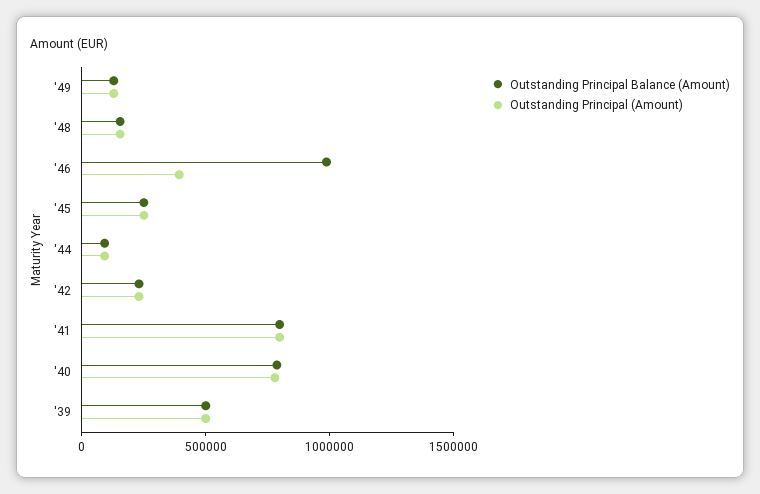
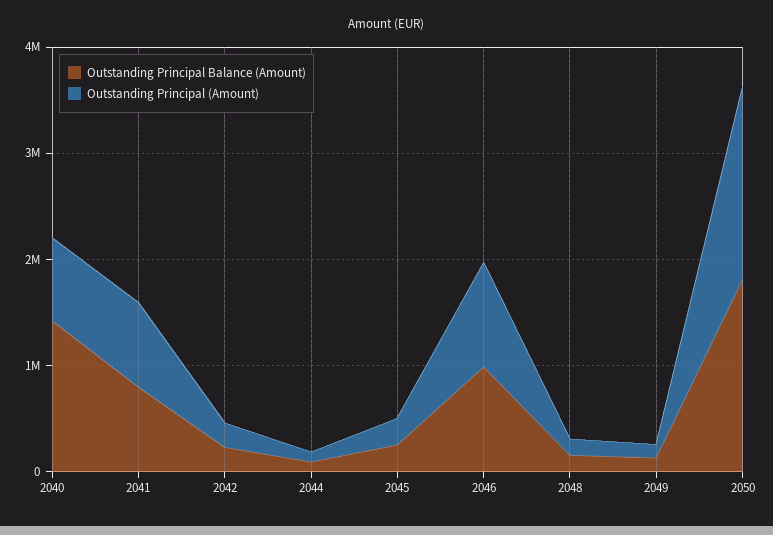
Outstanding Principal (Amount), '46: 400000 -> 1000000
Outstanding Principal Balance (Amount), '40: 800000 -> 1400000
Outstanding Principal Balance (Amount), '39: 500000 -> none
Outstanding Principal (Amount), '39: 500000 -> none
Outstanding Principal Balance (Amount), 2050: none -> 1800000
Outstanding Principal (Amount), 2050: none -> 1800000

